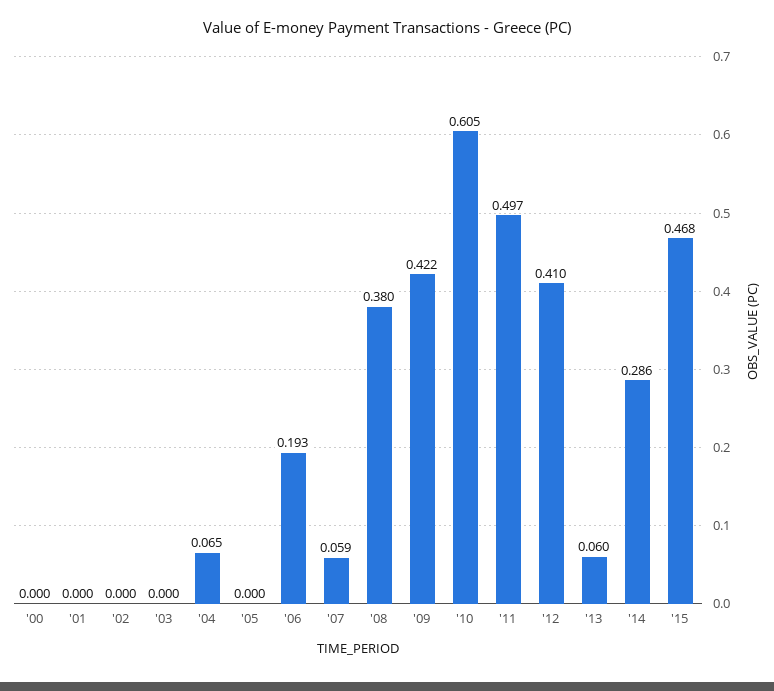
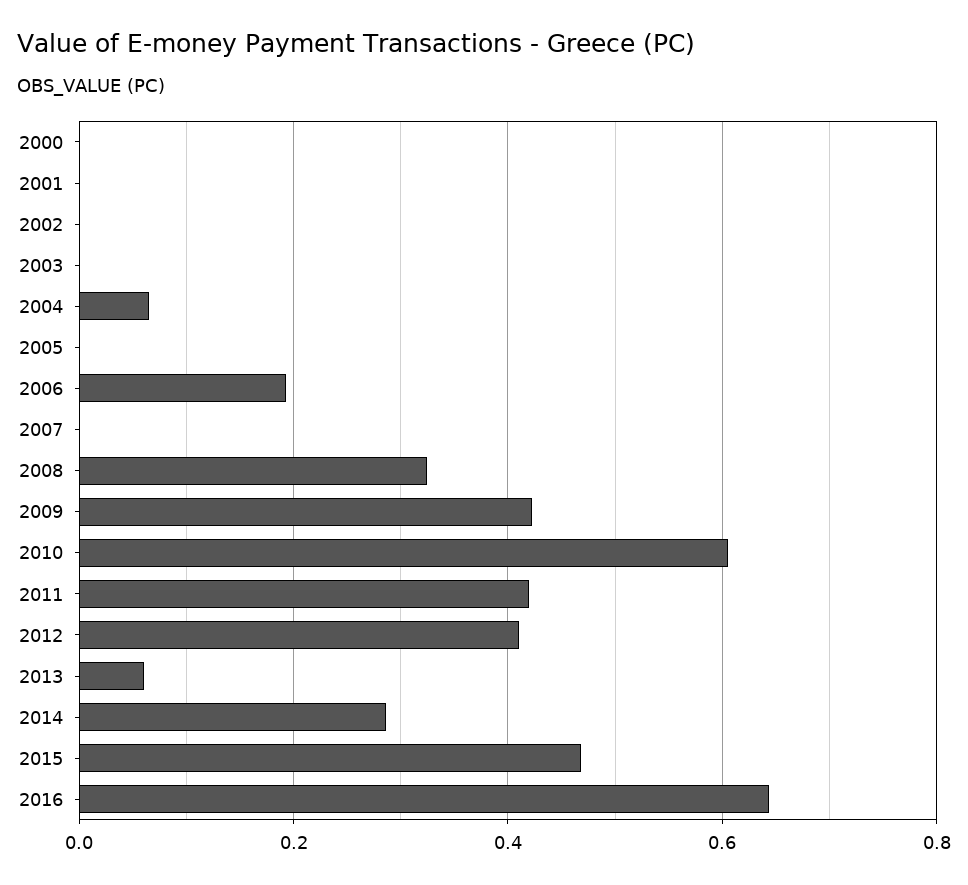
'07: 0.059 -> 0
'08: 0.38 -> 0.32
'11: 0.497 -> 0.42
2016: none -> 0.64

